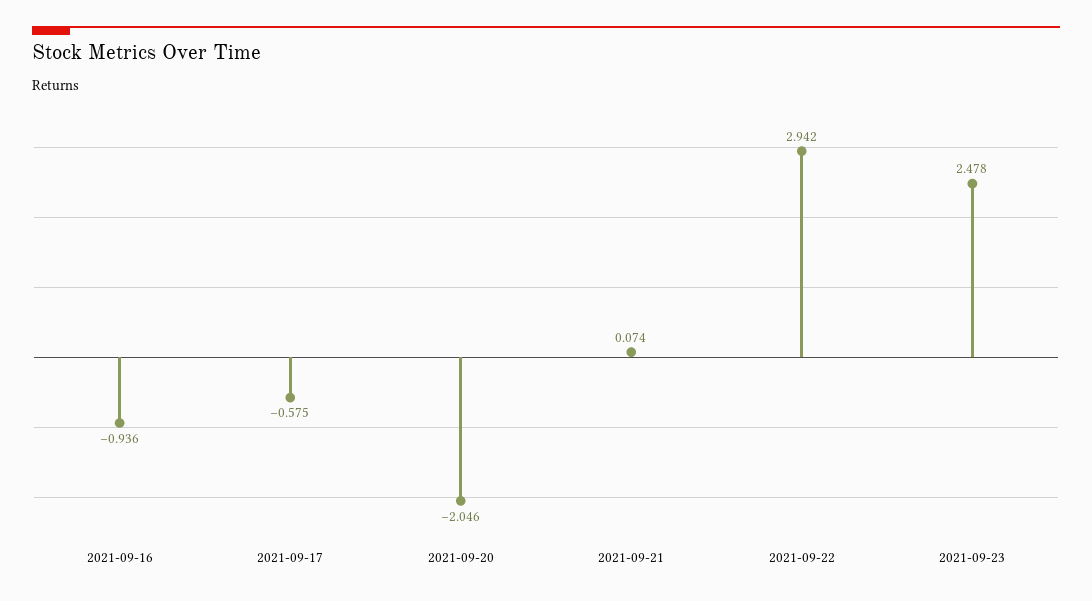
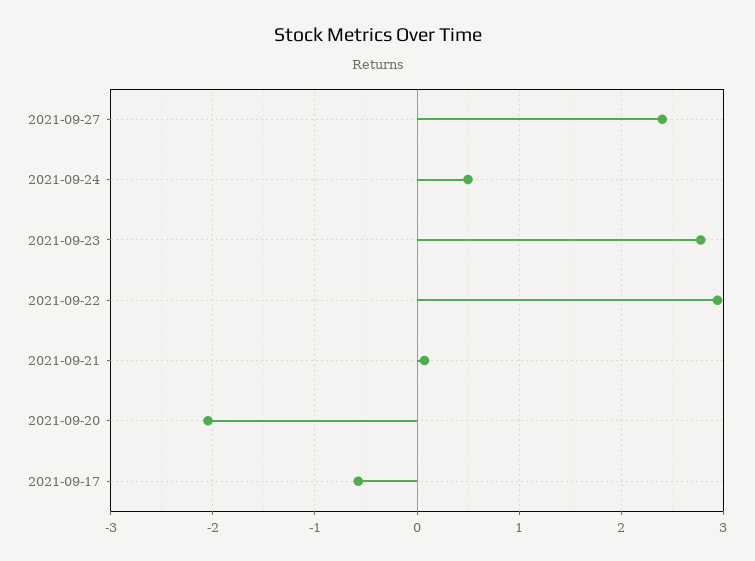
2021-09-16: -0.936 -> none
2021-09-23: 2.478 -> 2.8
2021-09-27: none -> 2.4
2021-09-24: none -> 0.5

